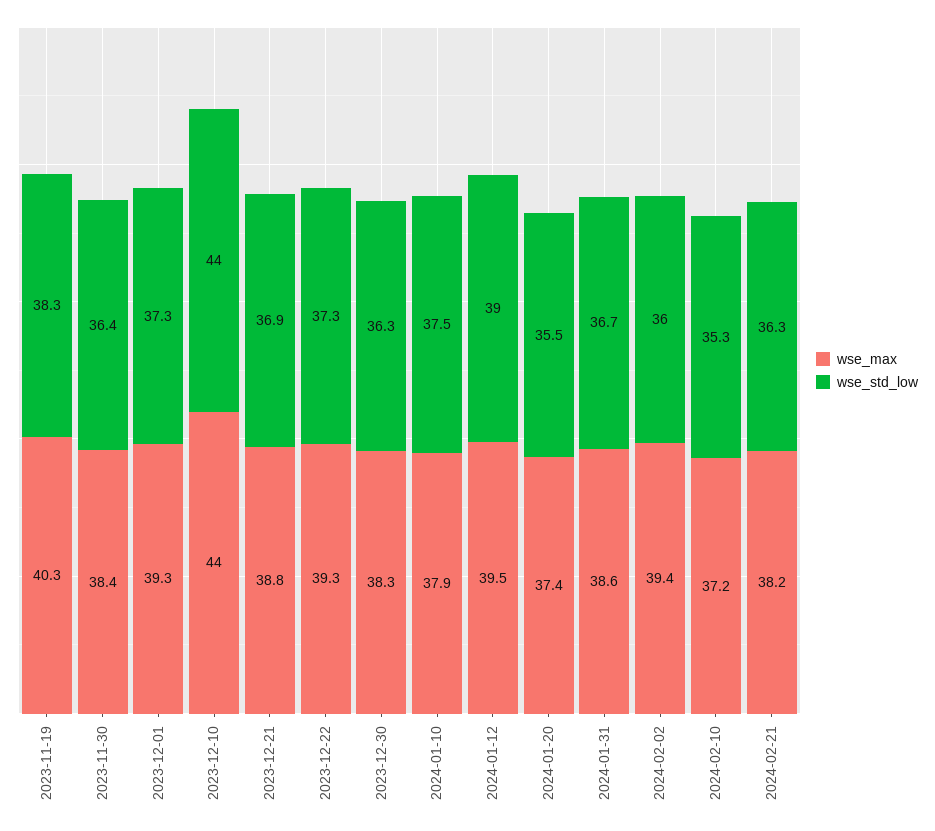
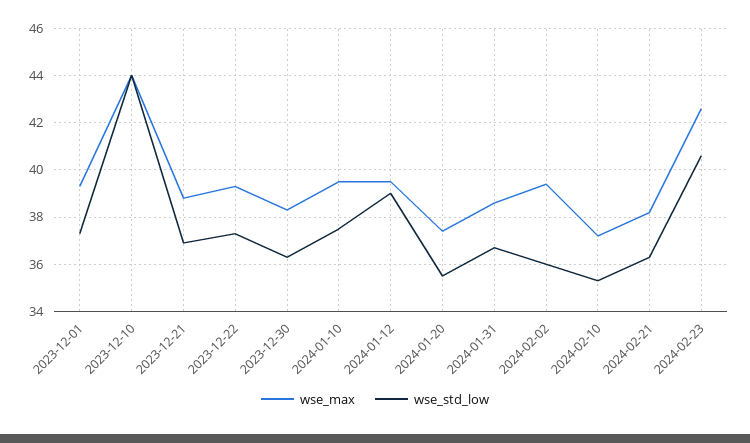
wse_max, 2023-11-19: 40.3 -> none
wse_std_low, 2023-11-19: 38.3 -> none
wse_max, 2023-11-30: 38.4 -> none
wse_std_low, 2023-11-30: 36.4 -> none
wse_max, 2024-01-10: 37.9 -> 39.5
wse_max, 2024-02-23: none -> 42.5
wse_std_low, 2024-02-23: none -> 40.5

